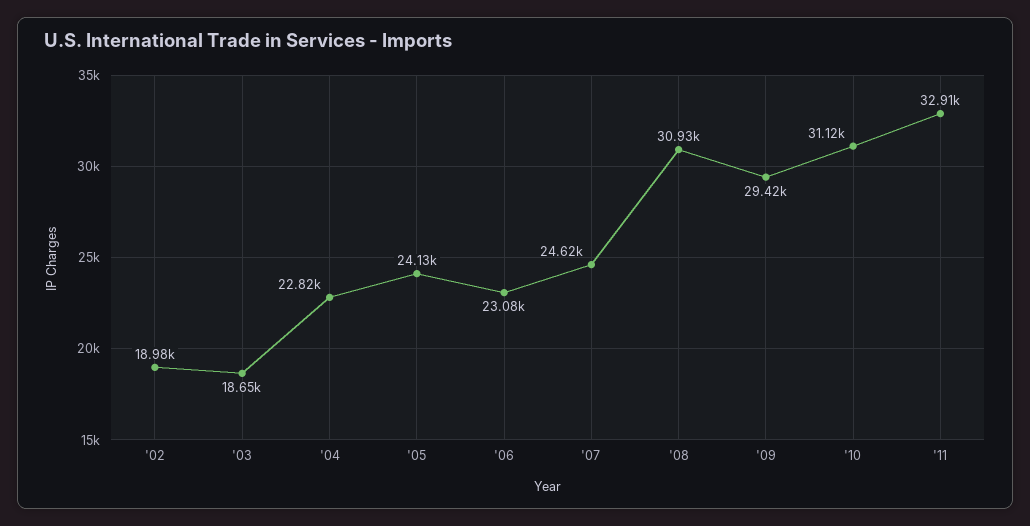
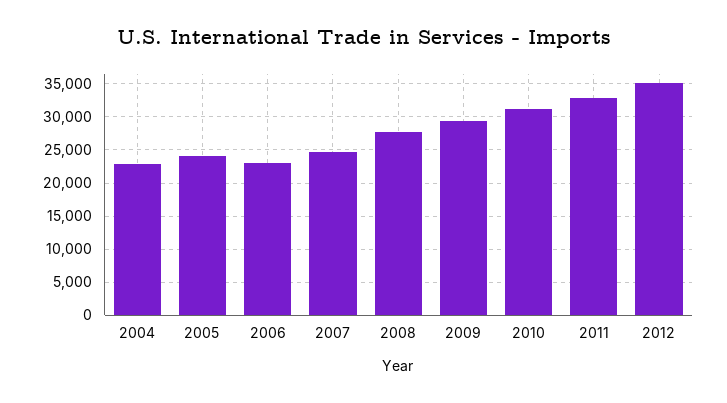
'02: 18980 -> none
'03: 18650 -> none
'08: 30930 -> 28000
2012: none -> 35000

